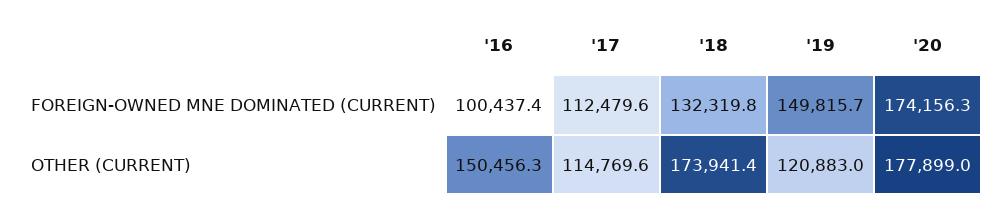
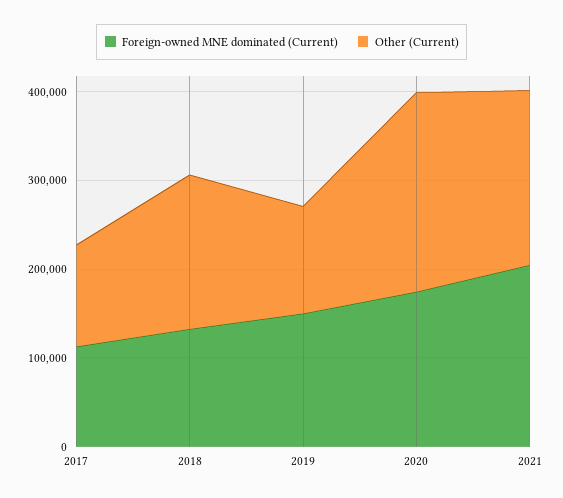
FOREIGN-OWNED MNE DOMINATED (CURRENT), '16: 100437.4 -> none
OTHER (CURRENT), '16: 150456.3 -> none
OTHER (CURRENT), '20: 177899 -> 220000
FOREIGN-OWNED MNE DOMINATED (CURRENT), 2021: none -> 200000
OTHER (CURRENT), 2021: none -> 200000

